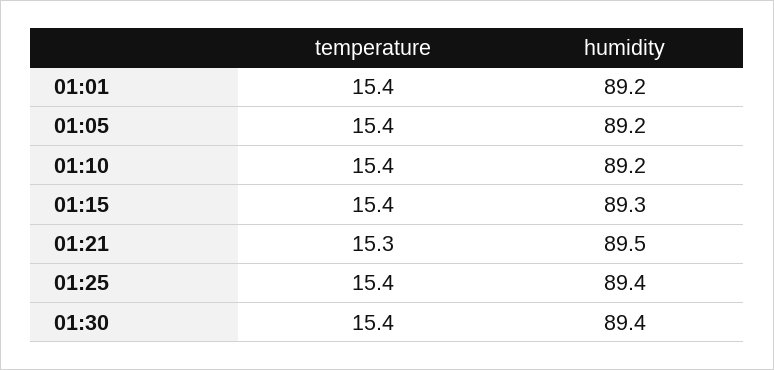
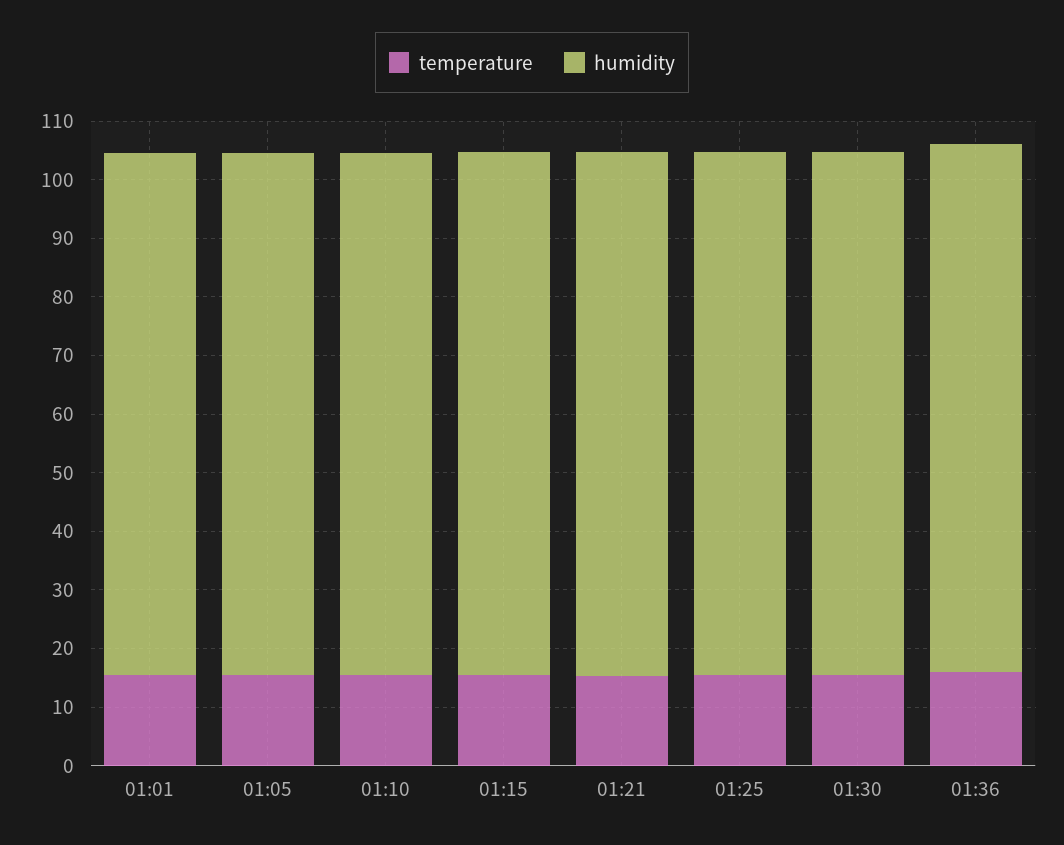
temperature, 01:36: none -> 16
humidity, 01:36: none -> 90

